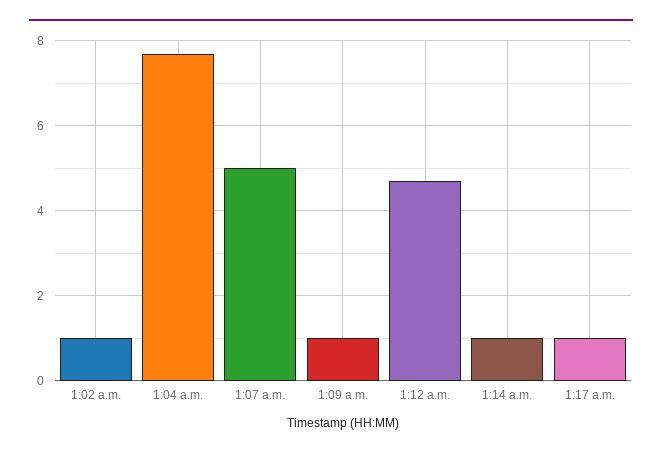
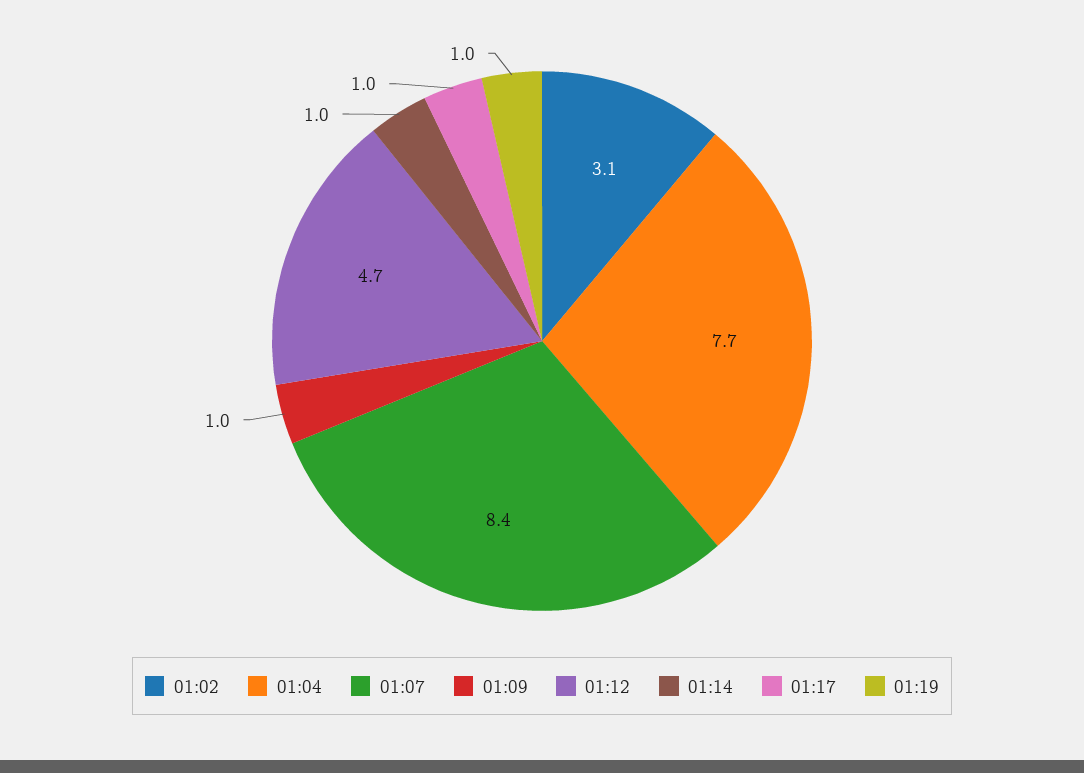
1:02 a.m.: 1 -> 3.1
1:07 a.m.: 5 -> 8.4
01:19: none -> 1

